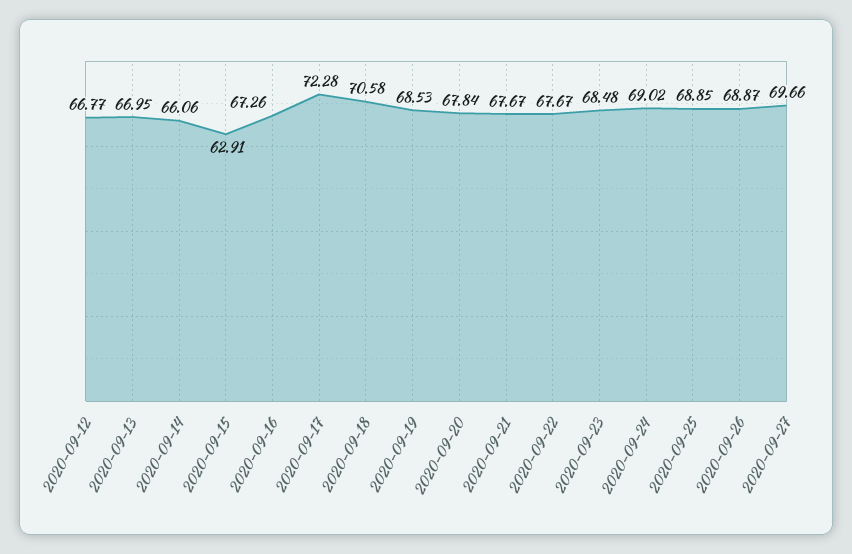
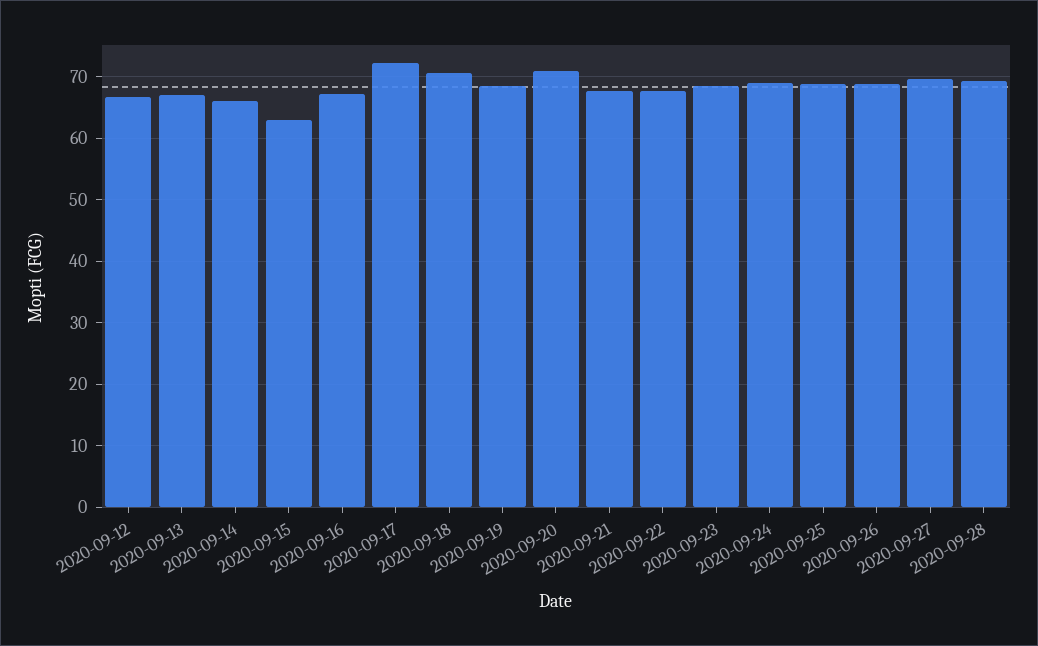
2020-09-20: 67.84 -> 71
2020-09-28: none -> 69

